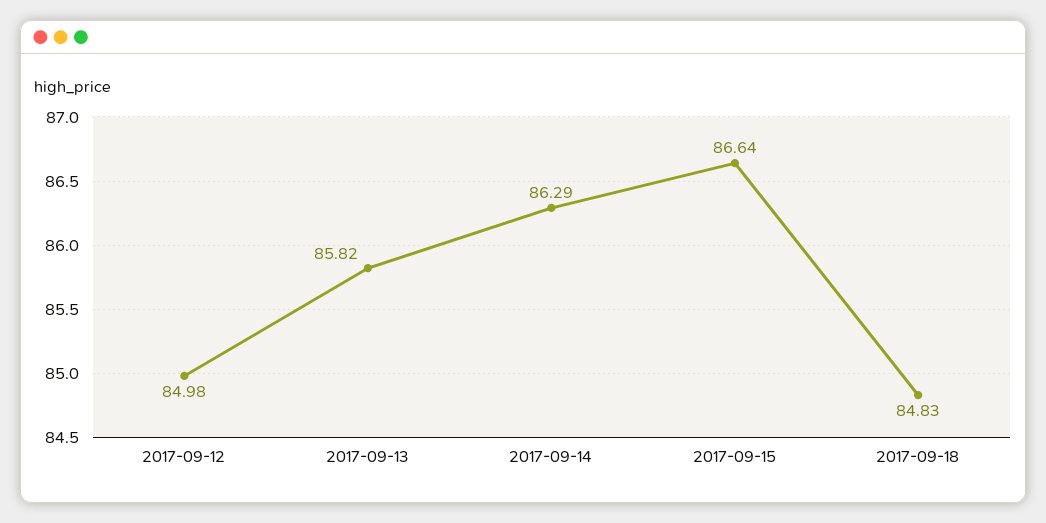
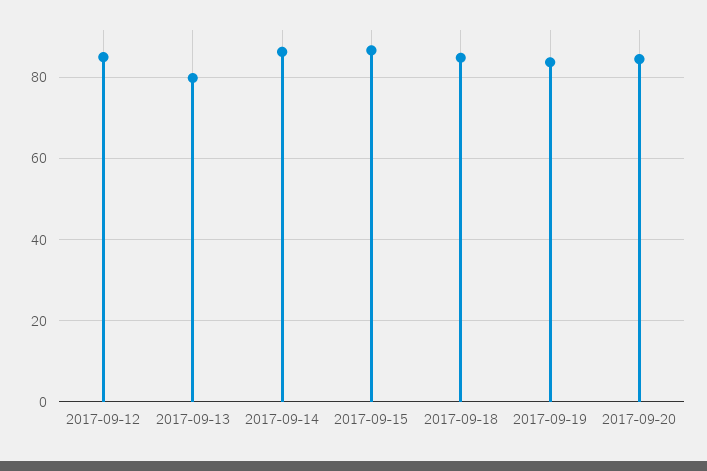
2017-09-13: 85.82 -> 80
2017-09-19: none -> 84
2017-09-20: none -> 84

